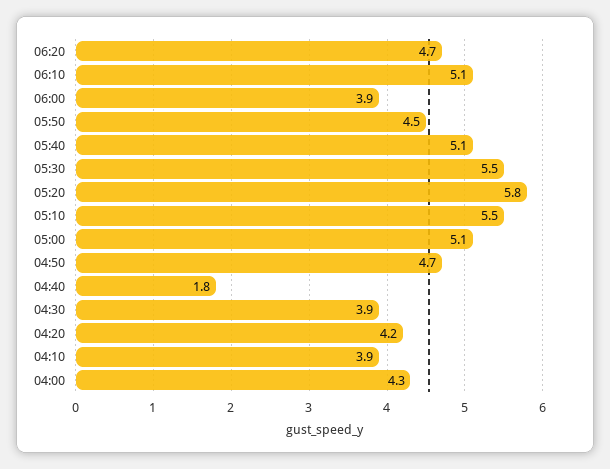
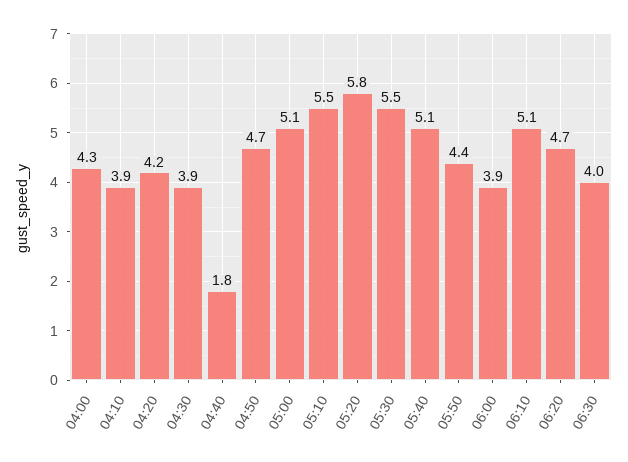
05:50: 4.5 -> 4.4
06:30: none -> 4

